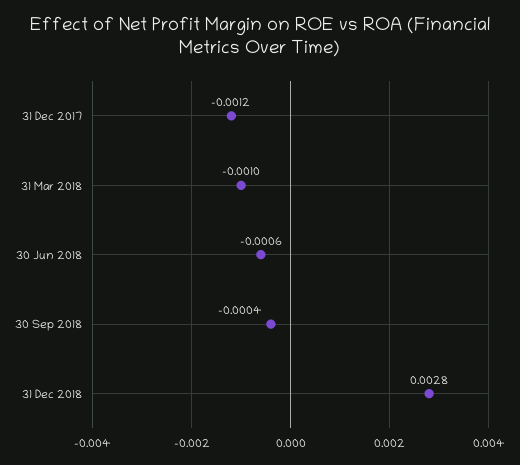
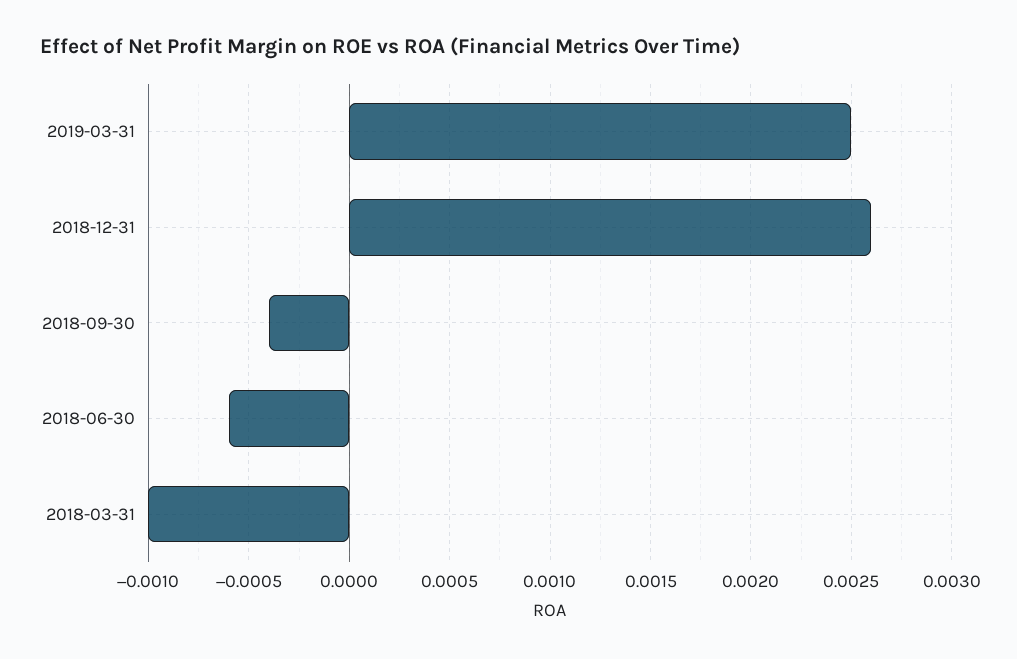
31 Dec 2017: -0.0012 -> none
31 Dec 2018: 0.0028 -> 0.0026
2019-03-31: none -> 0.0025

